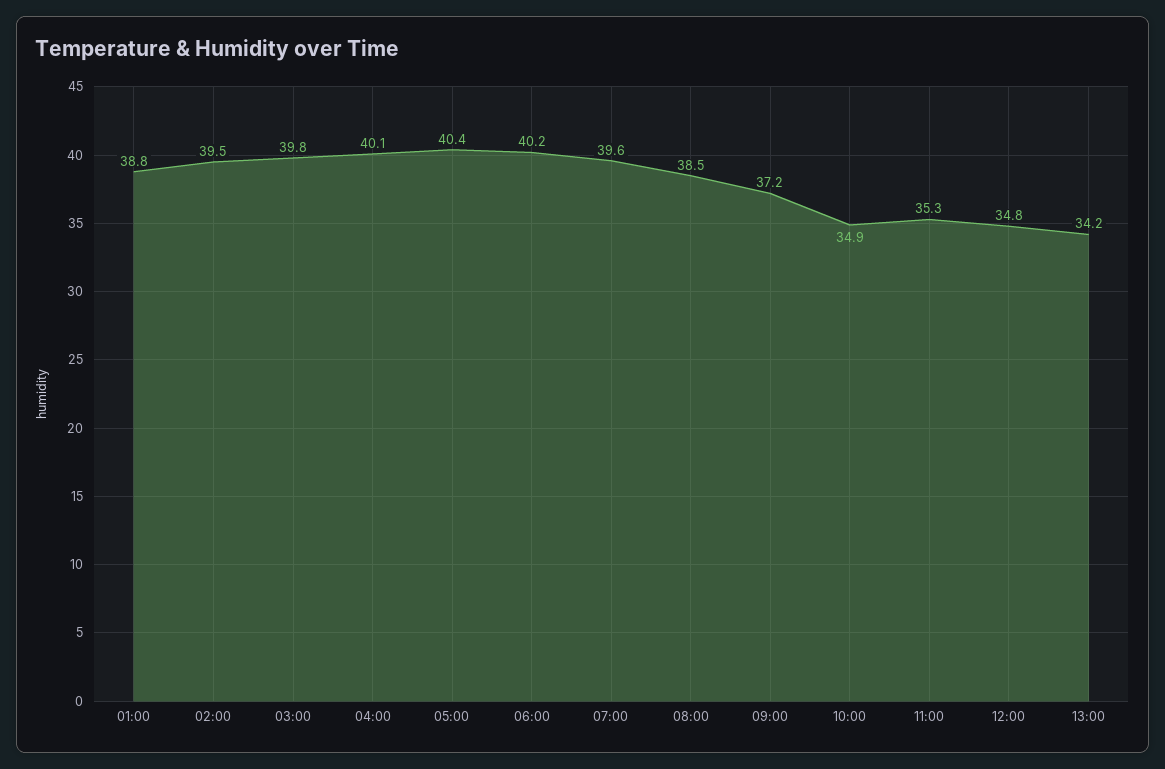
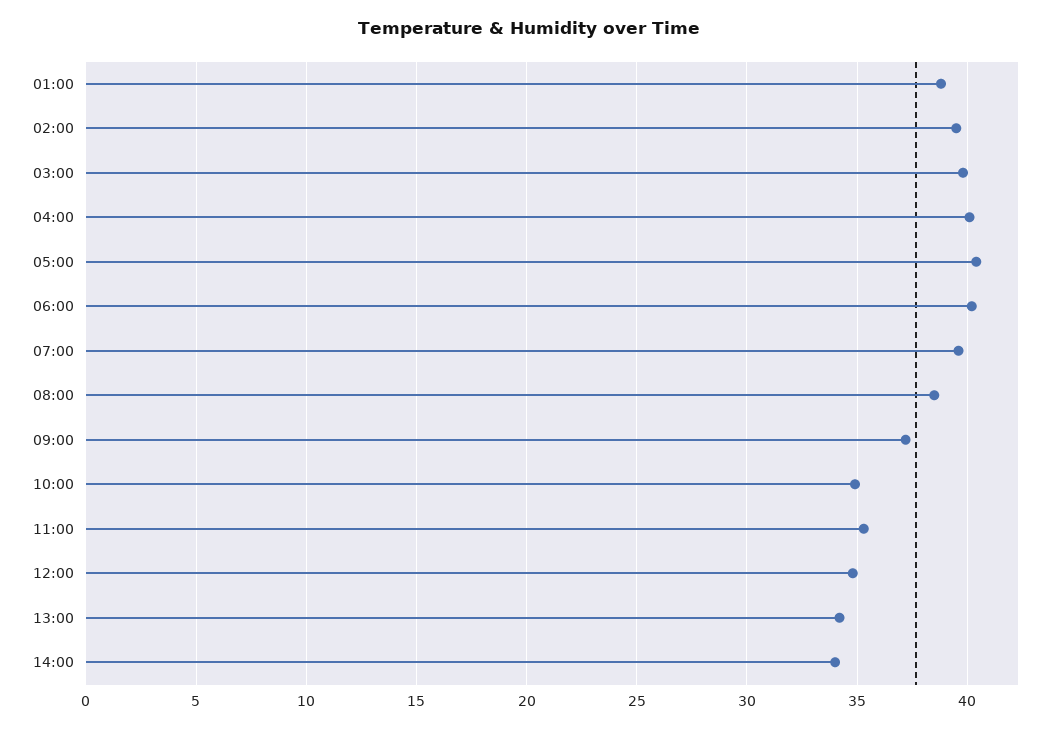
14:00: none -> 34

